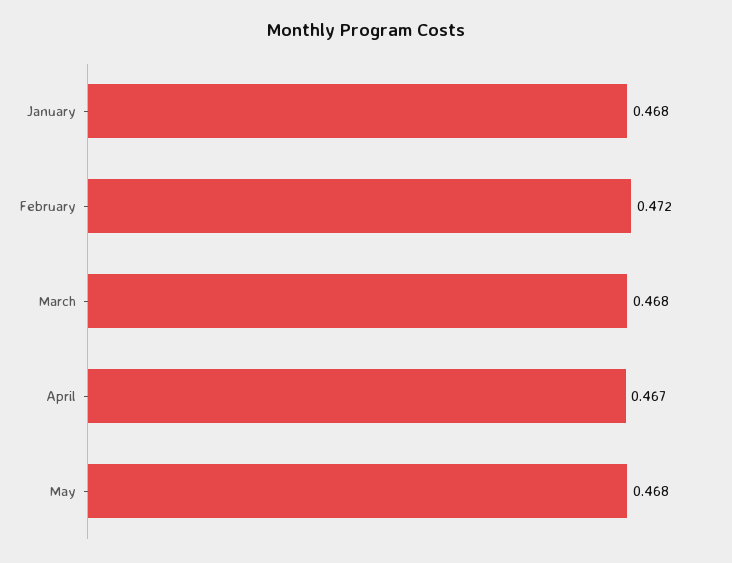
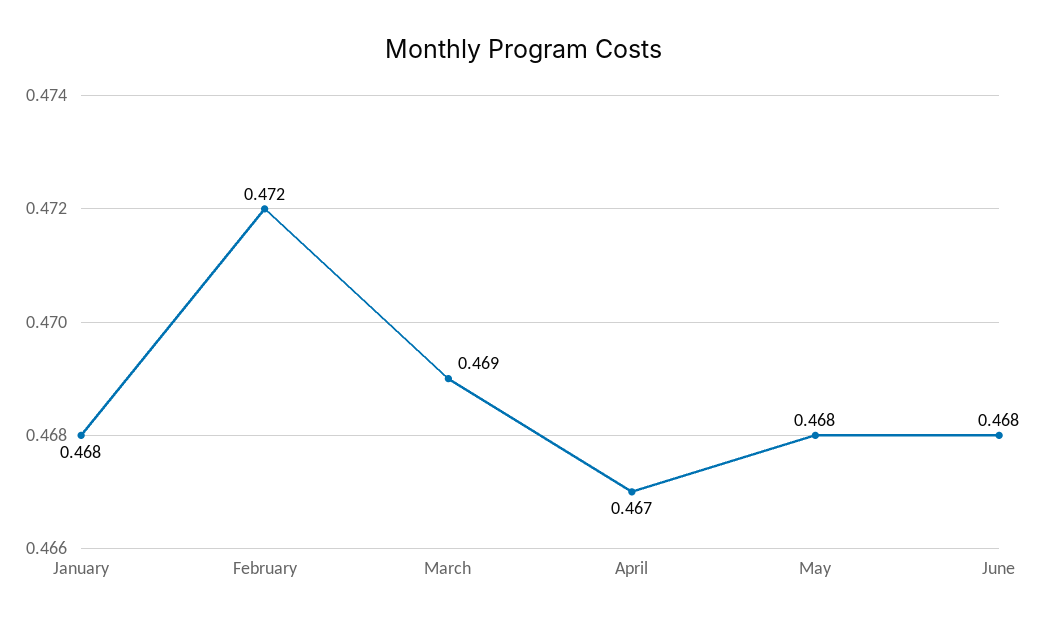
March: 0.468 -> 0.469
June: none -> 0.468

